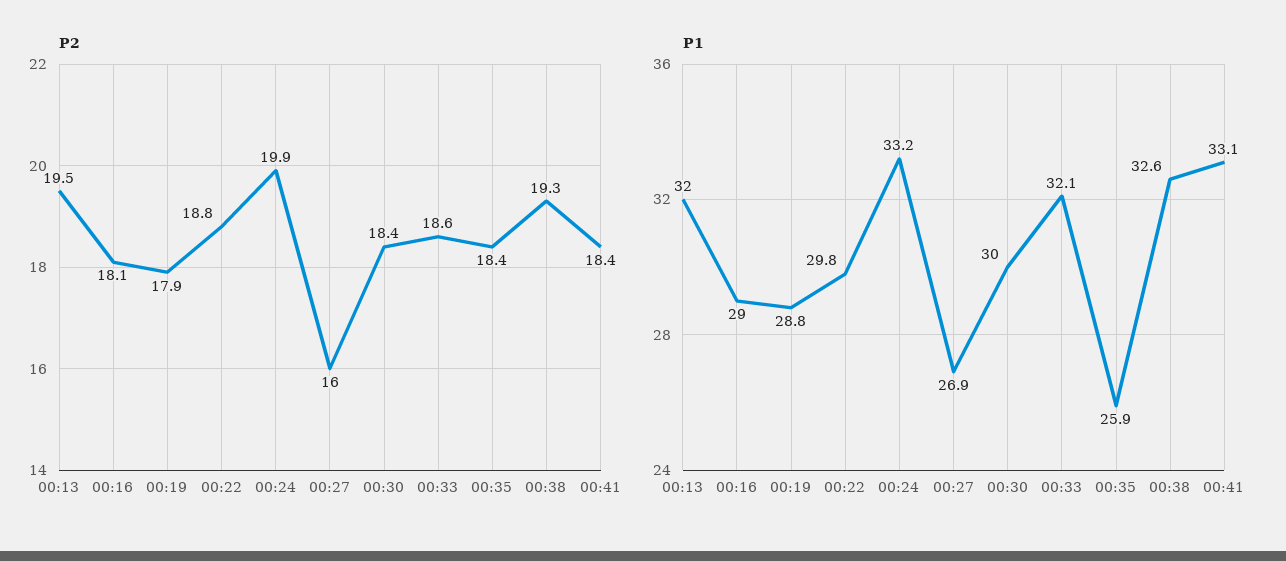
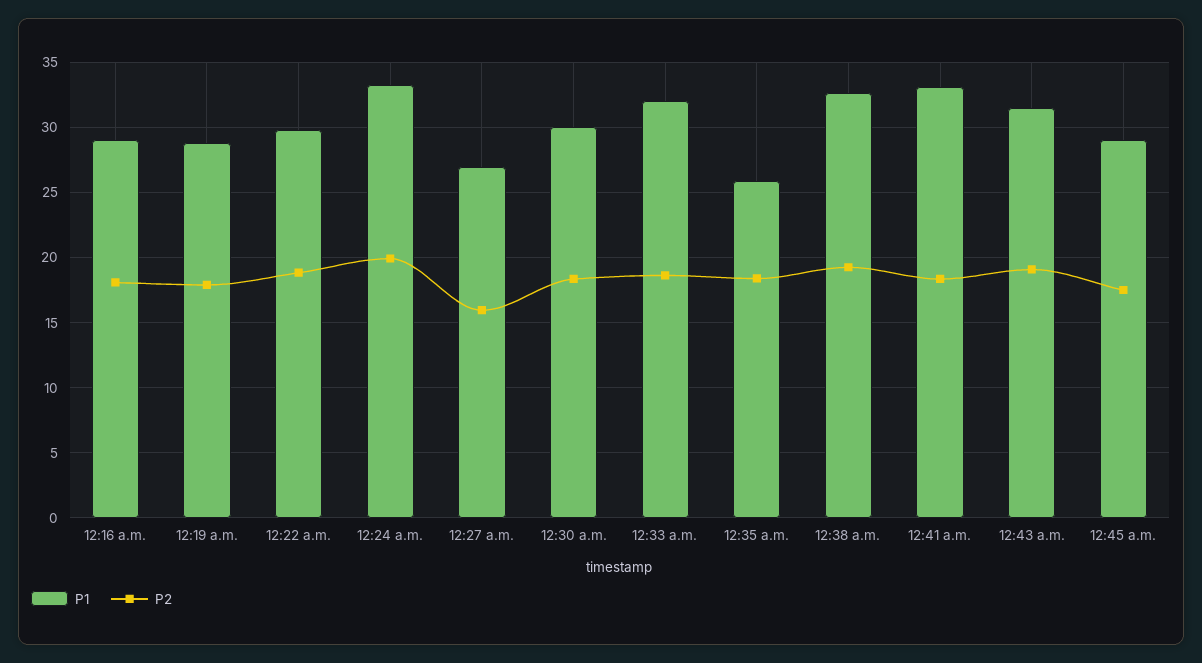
P2, 00:13: 19.5 -> none
P1, 00:13: 32 -> none
P1, 12:43 a.m.: none -> 31.5
P2, 12:43 a.m.: none -> 19
P1, 12:45 a.m.: none -> 29
P2, 12:45 a.m.: none -> 17.5

